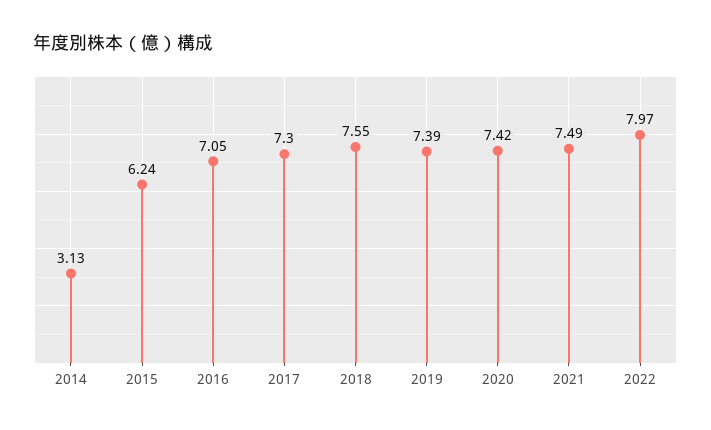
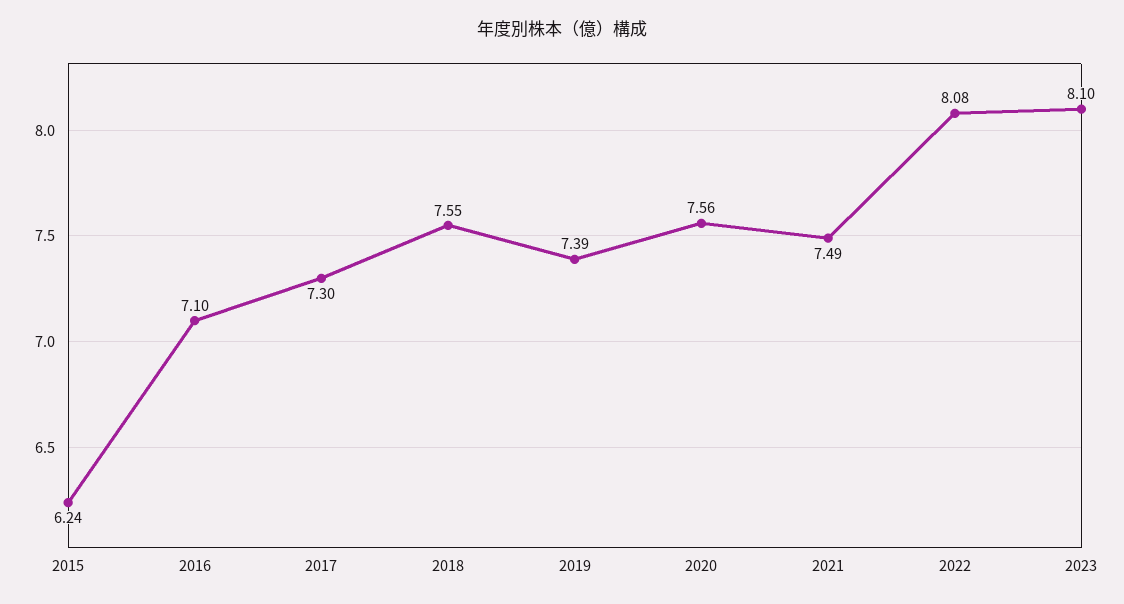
2014: 3.13 -> none
2016: 7.05 -> 7.1
2020: 7.42 -> 7.56
2022: 7.97 -> 8.08
2023: none -> 8.1

